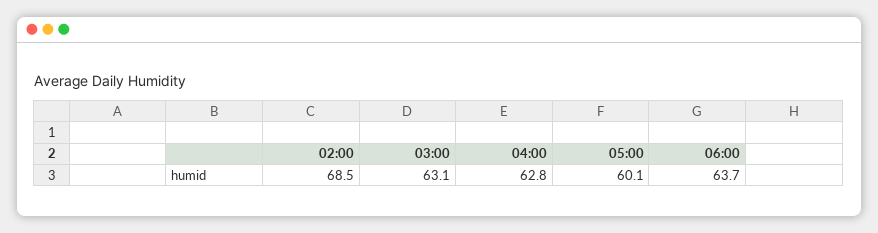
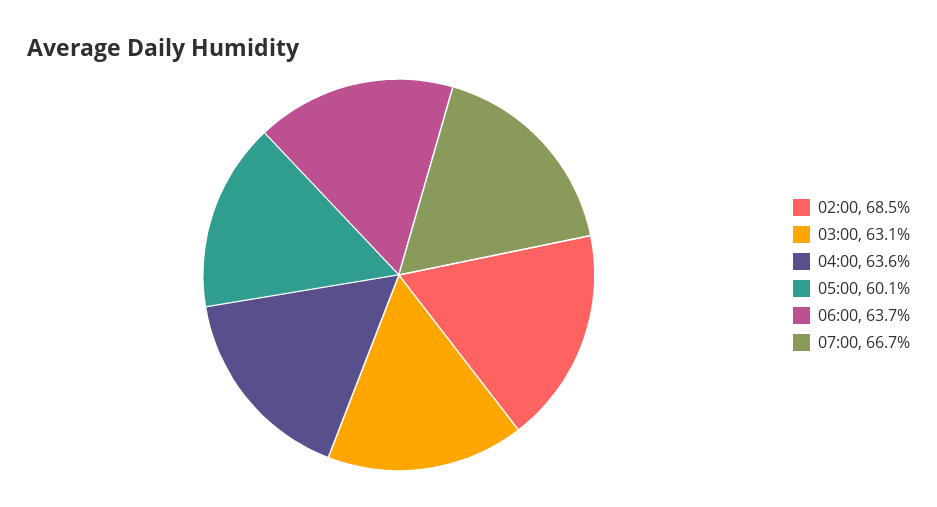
04:00: 62.8 -> 63.6
07:00: none -> 66.7

